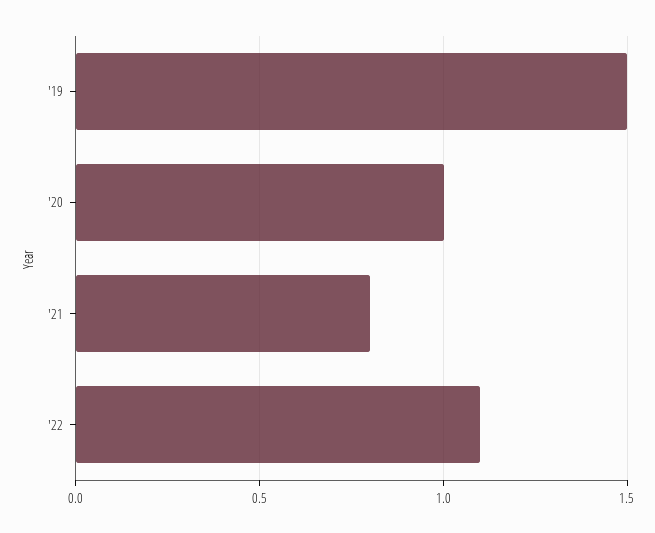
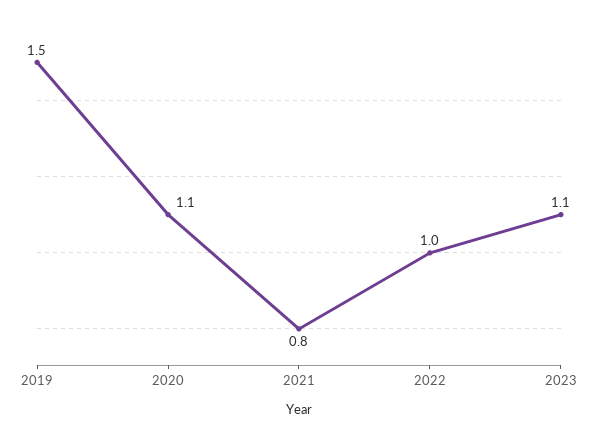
'20: 1 -> 1.1
'22: 1.1 -> 1
2023: none -> 1.1

